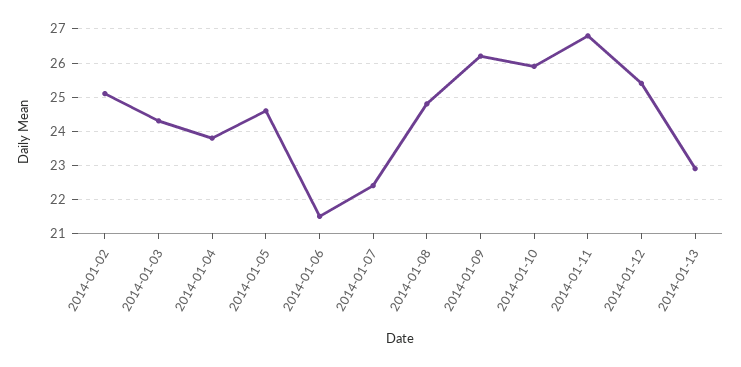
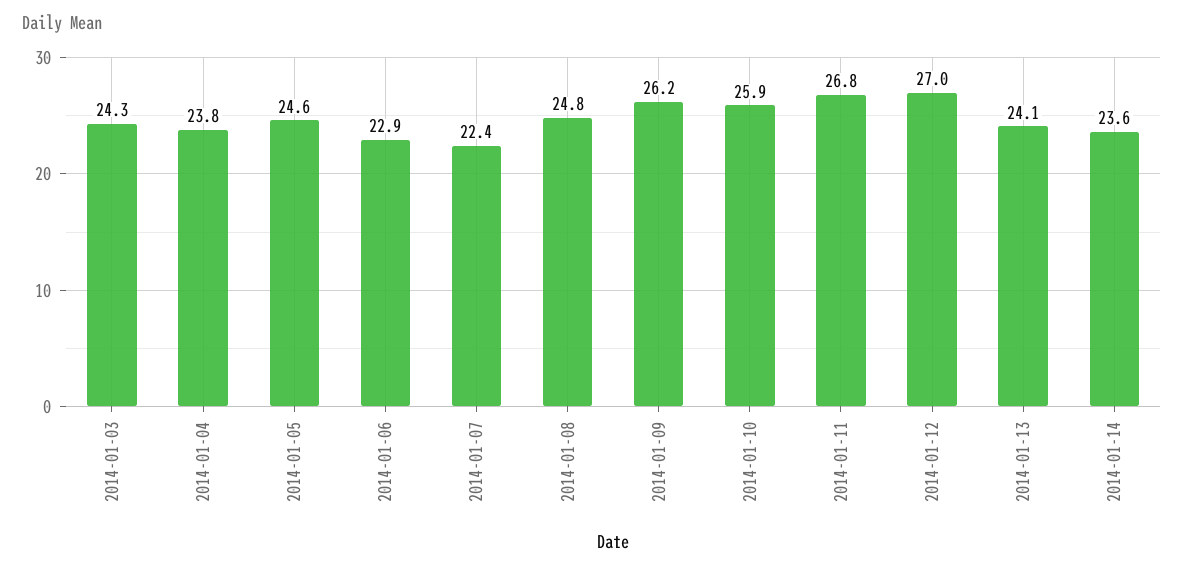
2014-01-02: 25 -> none
2014-01-06: 21.5 -> 22.9
2014-01-12: 25.5 -> 27
2014-01-13: 23 -> 24.1
2014-01-14: none -> 23.6

